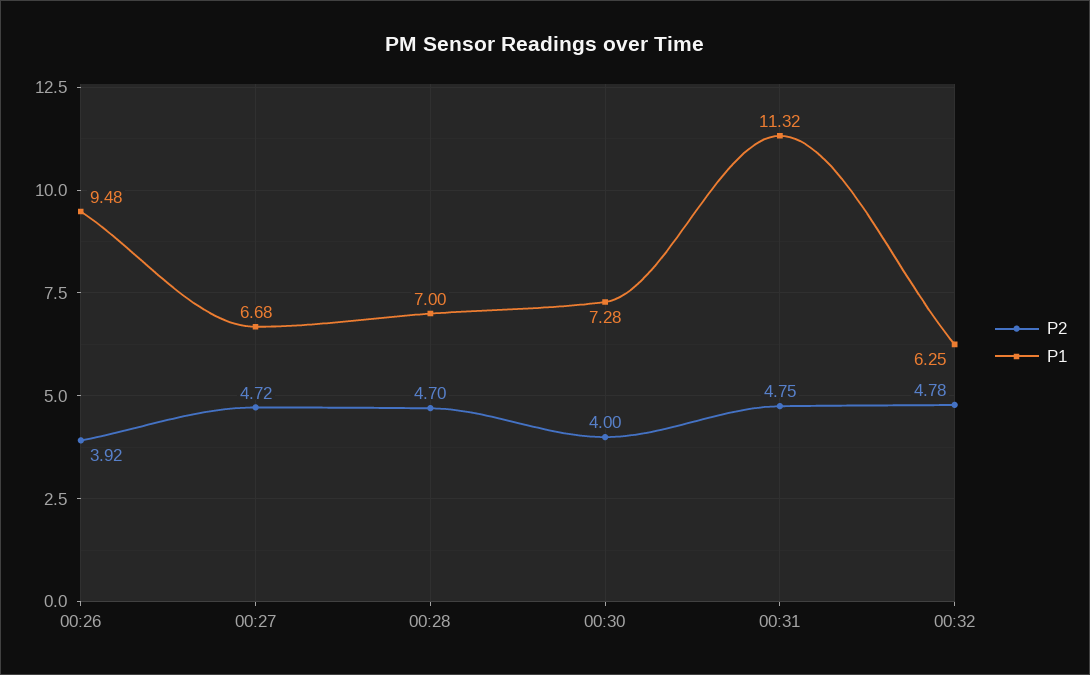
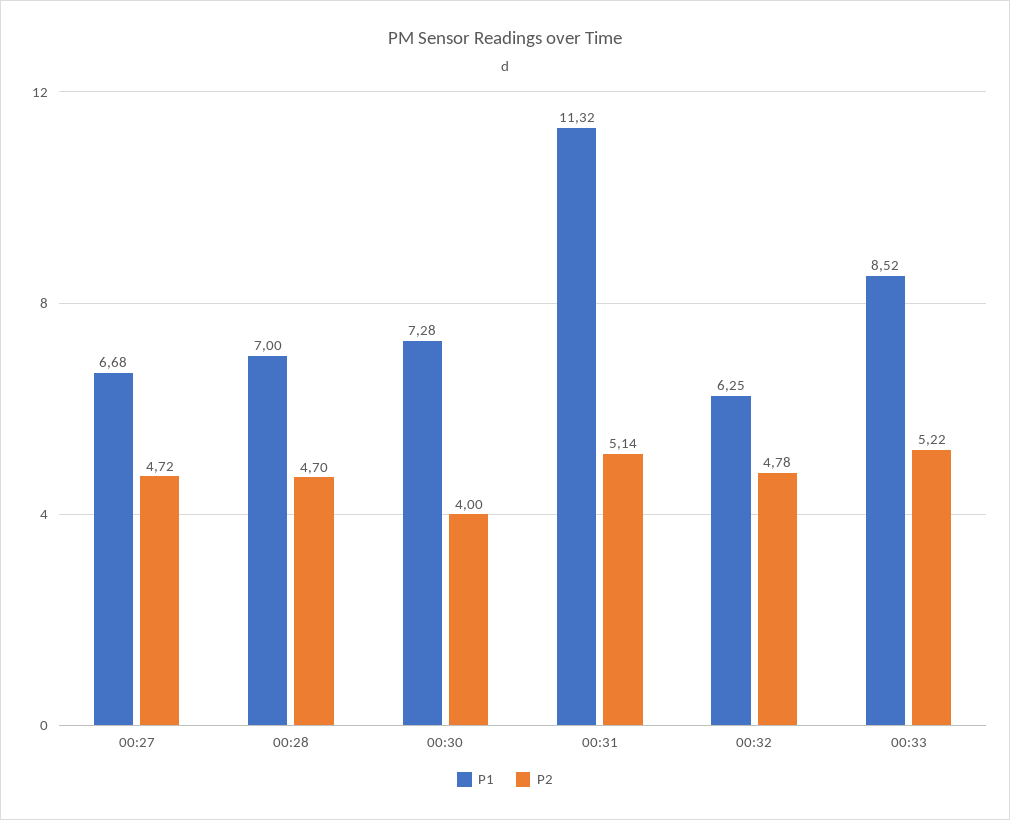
P2, 00:26: 3.92 -> none
P1, 00:26: 9.48 -> none
P2, 00:31: 4.75 -> 5.14
P1, 00:33: none -> 8.52
P2, 00:33: none -> 5.22

